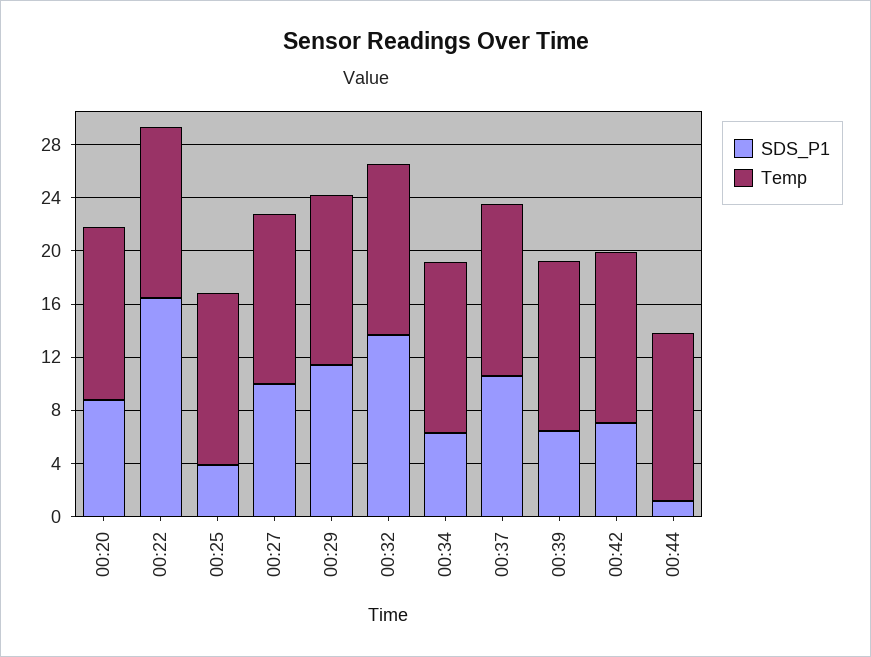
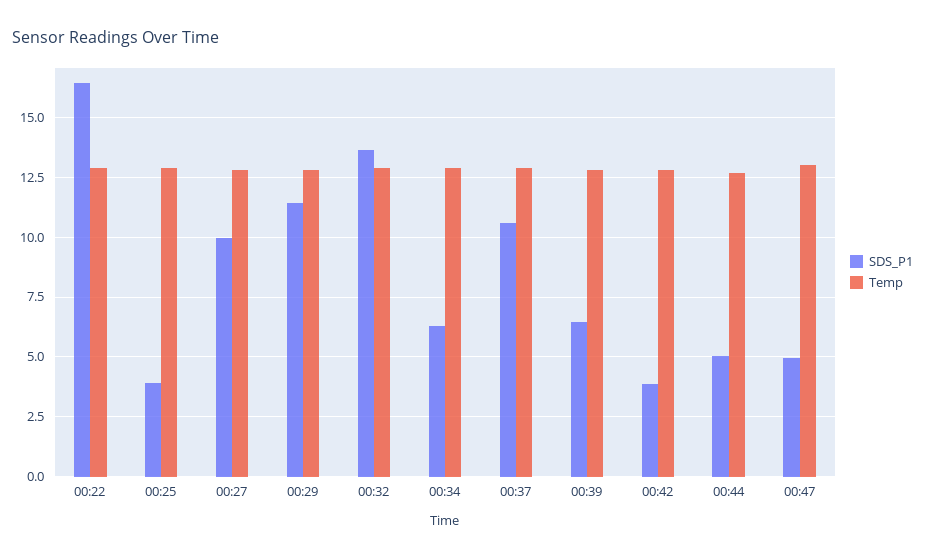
SDS_P1, 00:20: 9 -> none
Temp, 00:20: 13 -> none
SDS_P1, 00:42: 7 -> 4
SDS_P1, 00:44: 1 -> 5
SDS_P1, 00:47: none -> 5
Temp, 00:47: none -> 13

